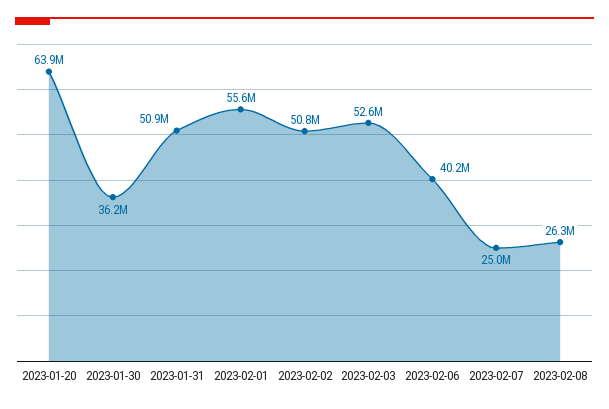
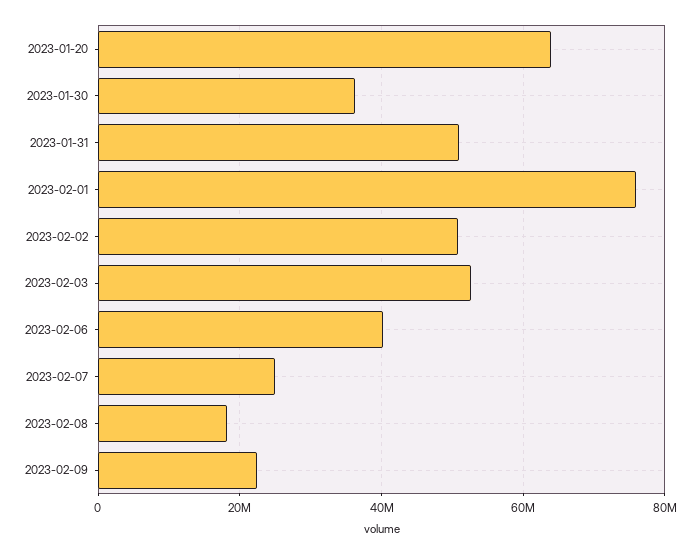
2023-02-01: 55600000 -> 76000000
2023-02-08: 26300000 -> 18000000
2023-02-09: none -> 22000000

